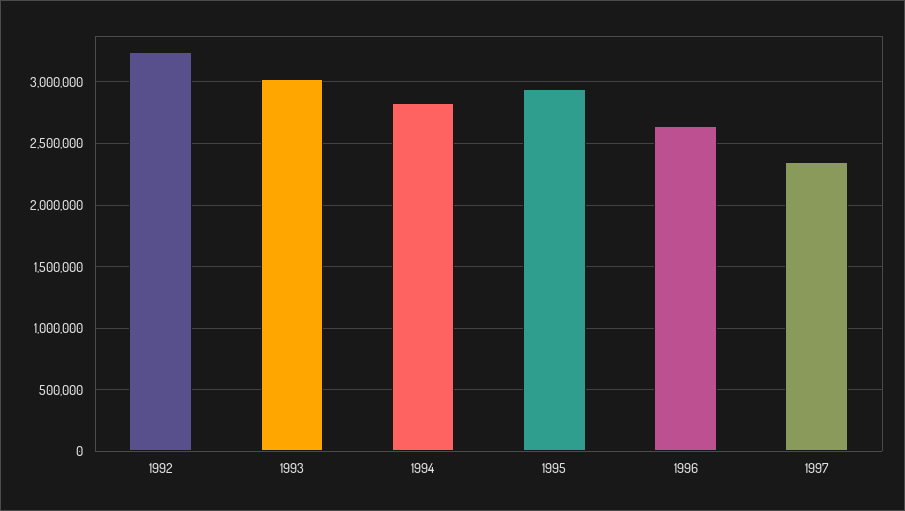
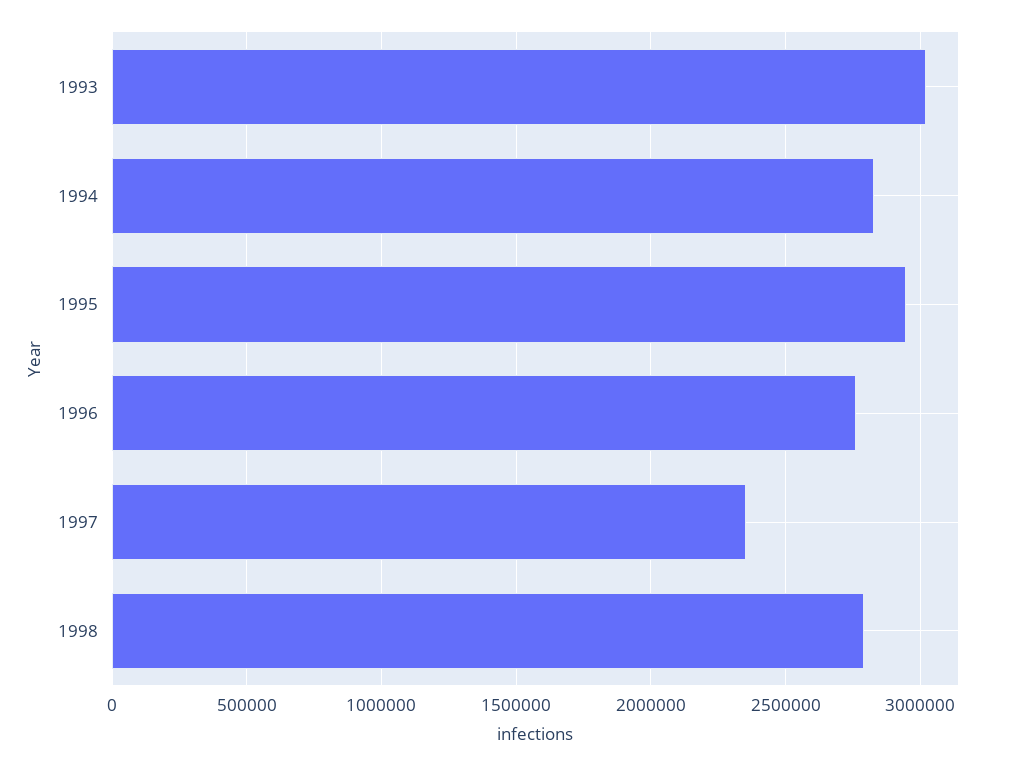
1992: 3250000 -> none
1996: 2650000 -> 2750000
1998: none -> 2800000

